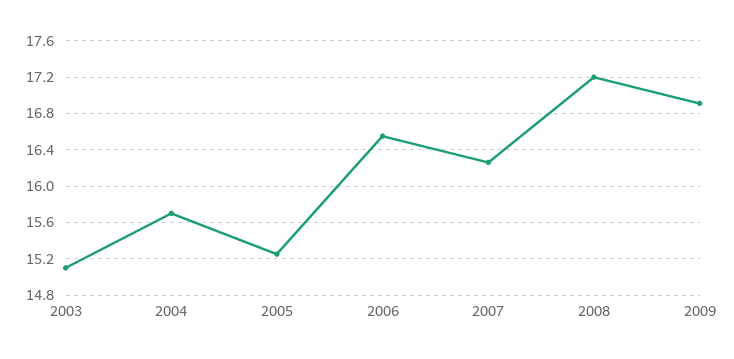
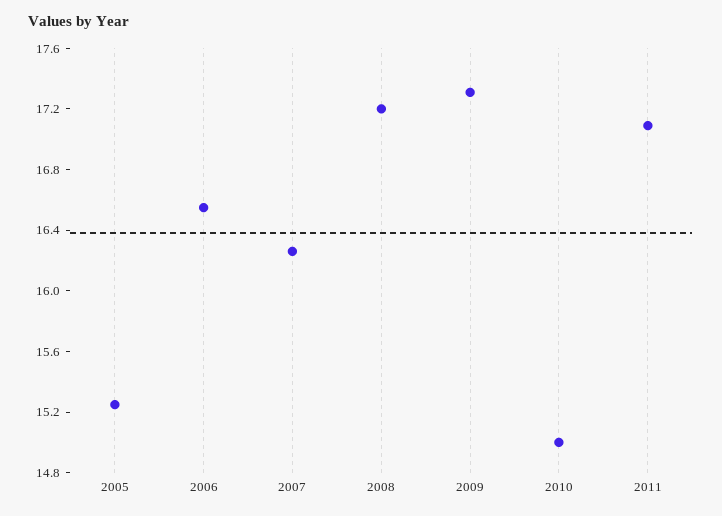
2003: 15.1 -> none
2004: 15.7 -> none
2009: 16.9 -> 17.3
2010: none -> 15
2011: none -> 17.1

